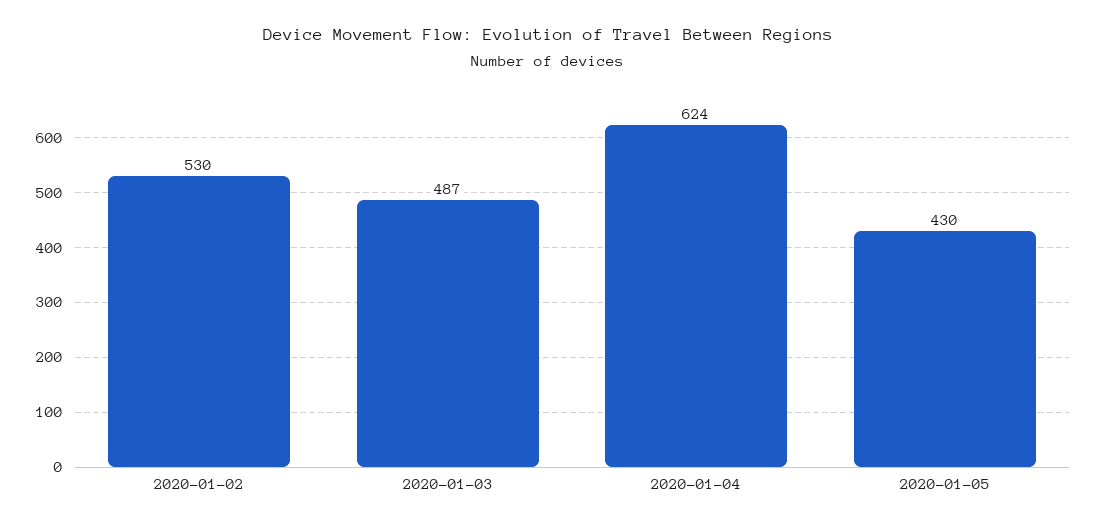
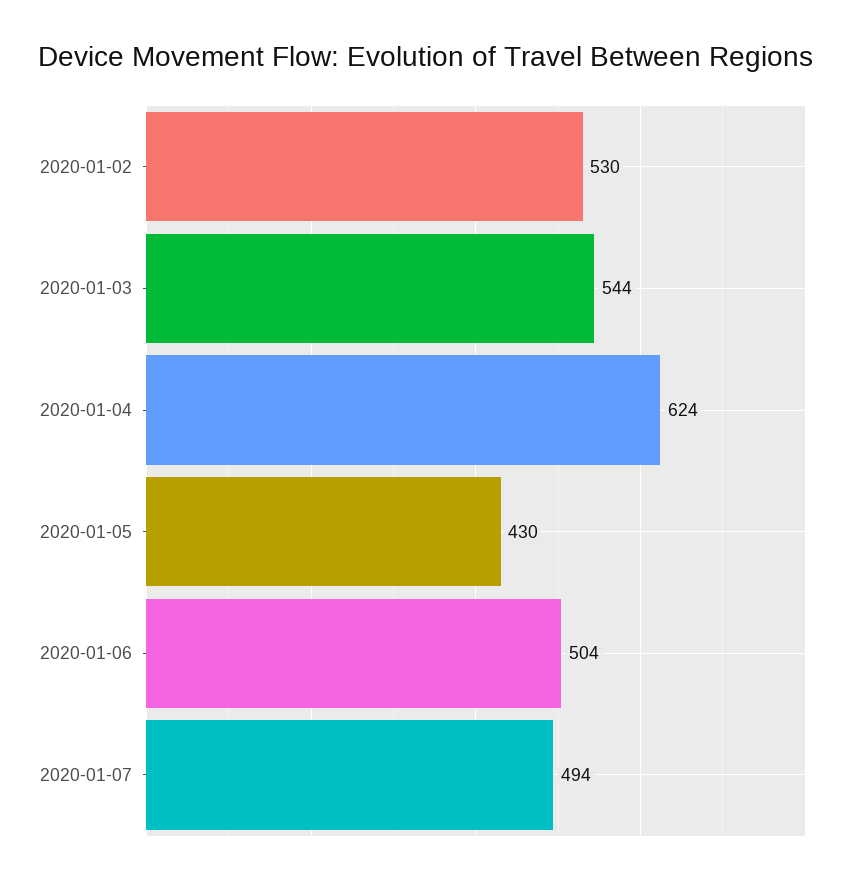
2020-01-03: 487 -> 544
2020-01-06: none -> 504
2020-01-07: none -> 494

